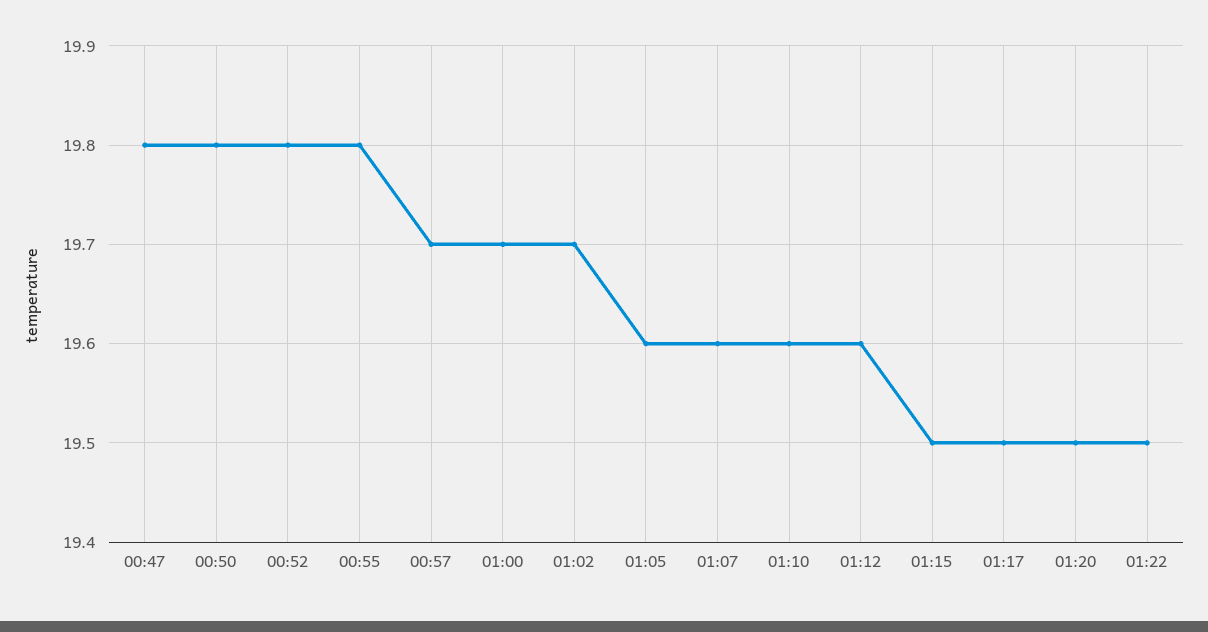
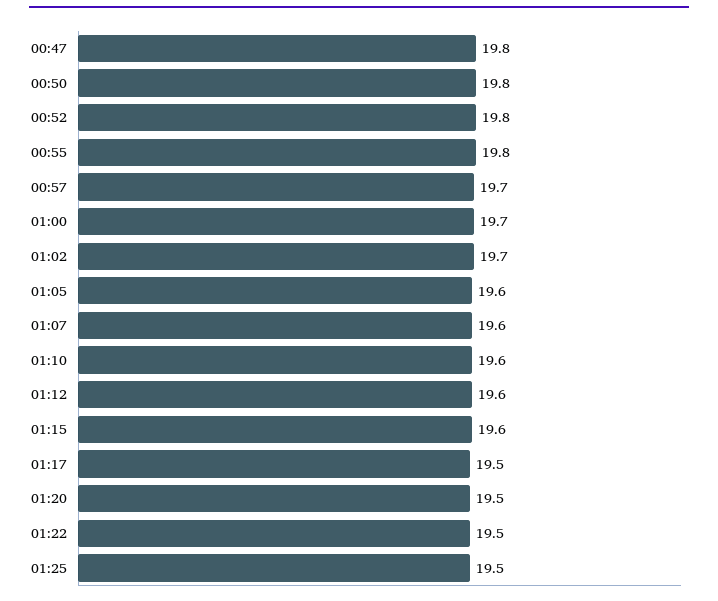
01:15: 19.5 -> 19.6
01:25: none -> 19.5

